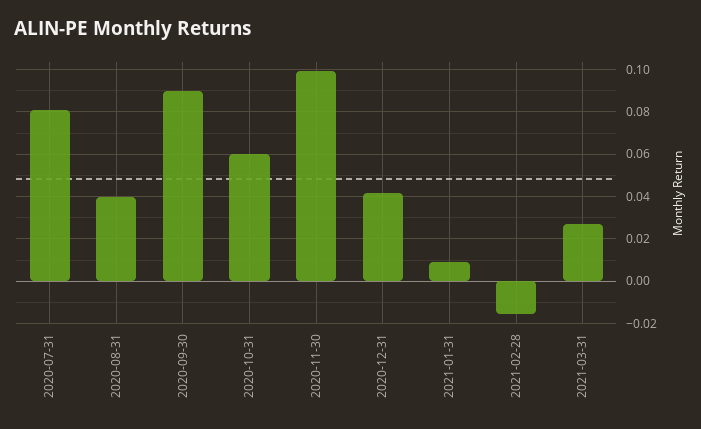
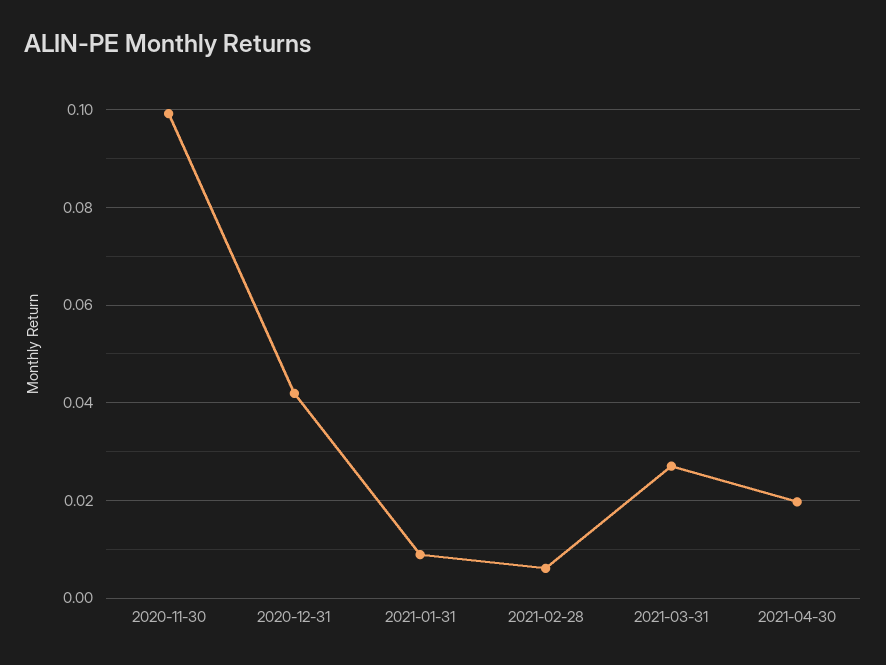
2020-07-31: 0.08 -> none
2020-08-31: 0.04 -> none
2020-09-30: 0.09 -> none
2020-10-31: 0.06 -> none
2021-02-28: -0.015 -> 0.006
2021-04-30: none -> 0.02

